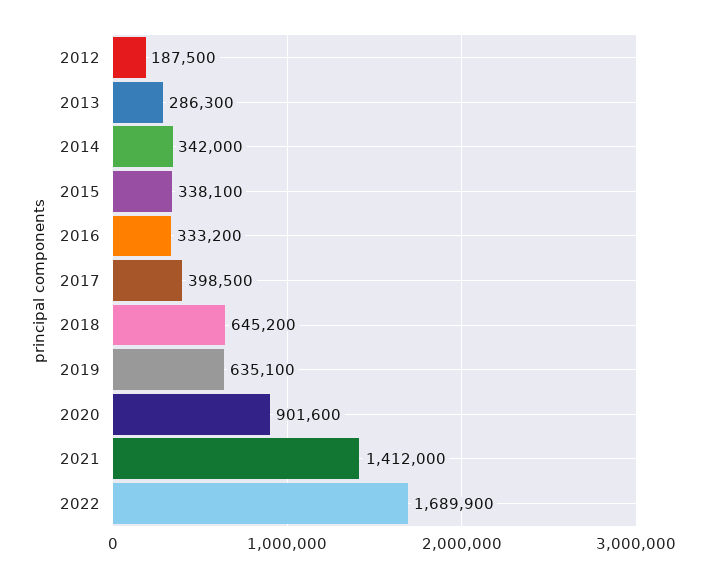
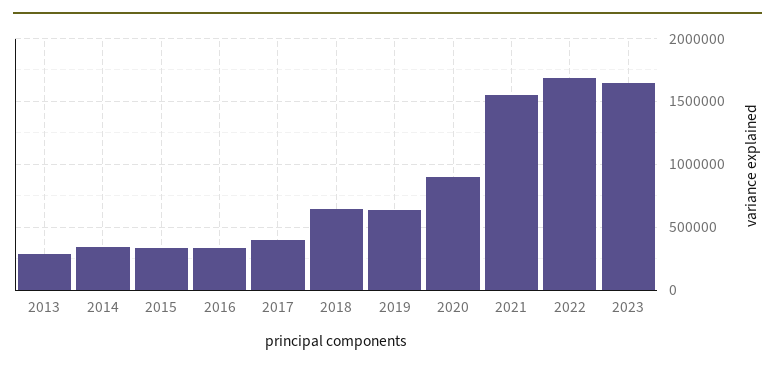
2012: 187500 -> none
2021: 1412000 -> 1550000
2023: none -> 1650000

